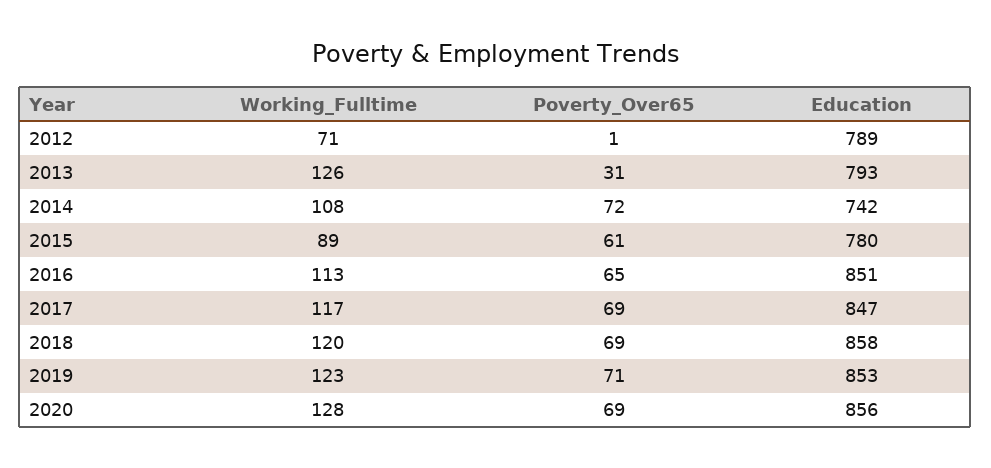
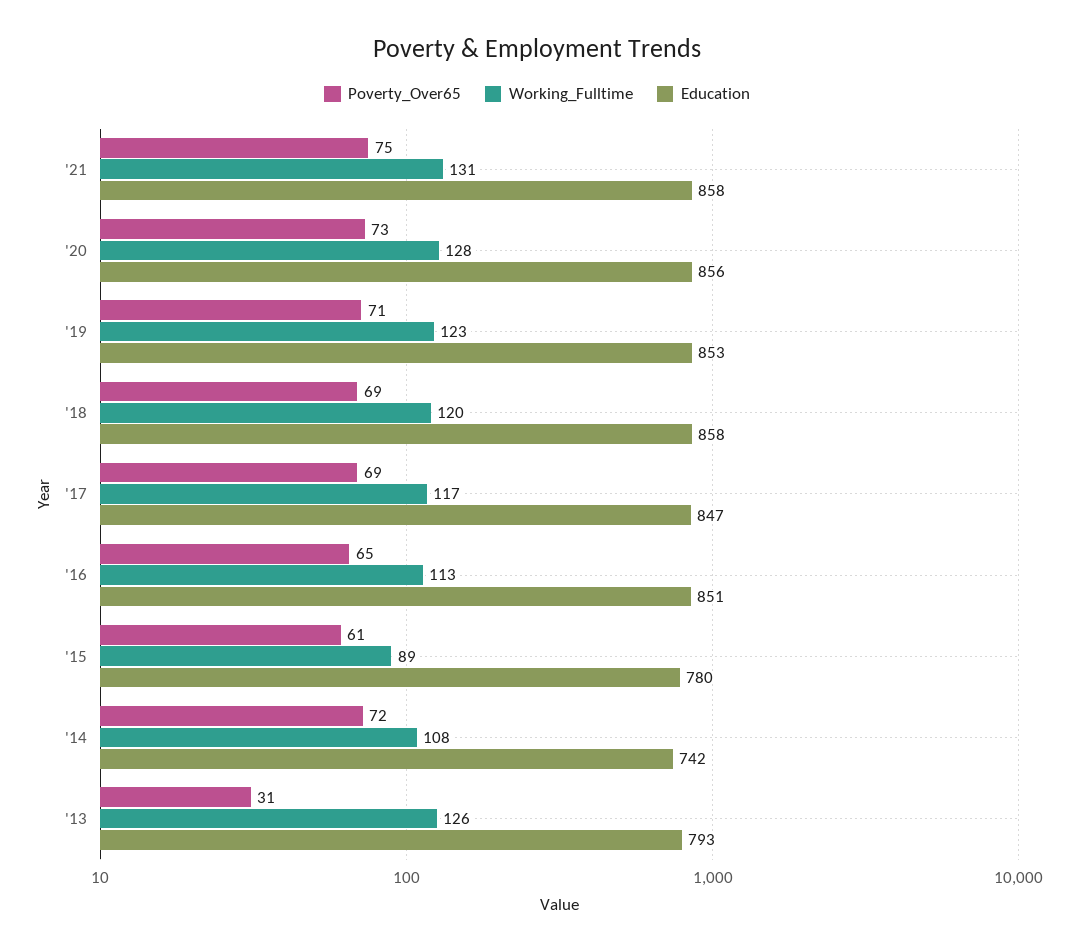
Working_Fulltime, 2012: 71 -> none
Poverty_Over65, 2012: 1 -> none
Education, 2012: 789 -> none
Poverty_Over65, 2020: 69 -> 73
Poverty_Over65, '21: none -> 75
Working_Fulltime, '21: none -> 131
Education, '21: none -> 858

